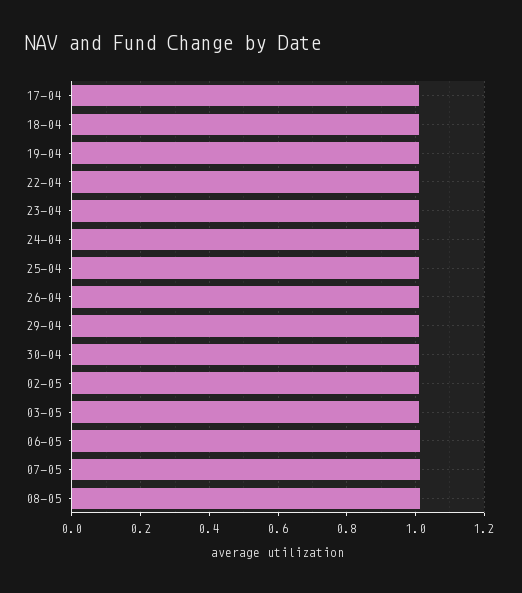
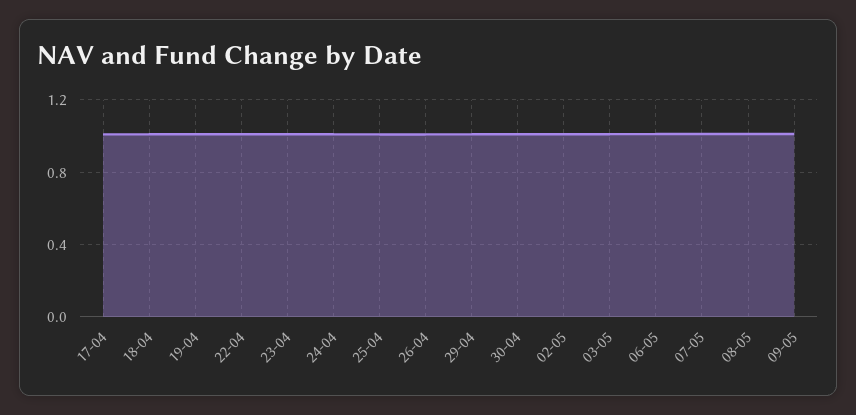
09-05: none -> 1

